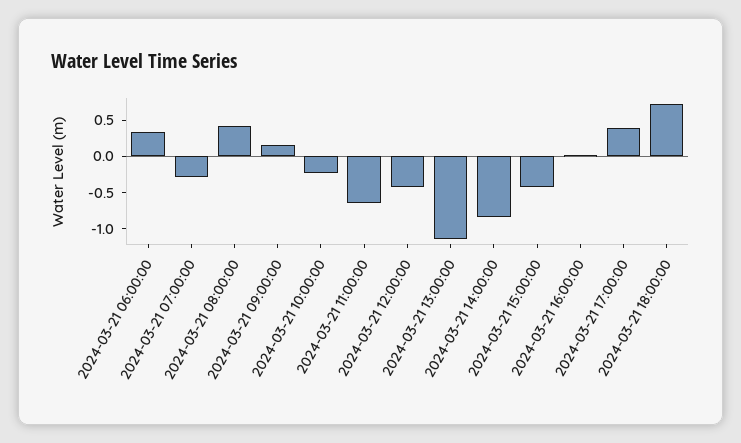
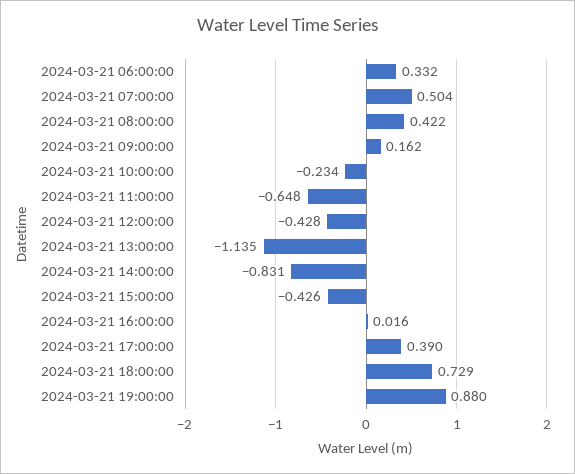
2024-03-21 07:00:00: -0.25 -> 0.504
2024-03-21 19:00:00: none -> 0.88

